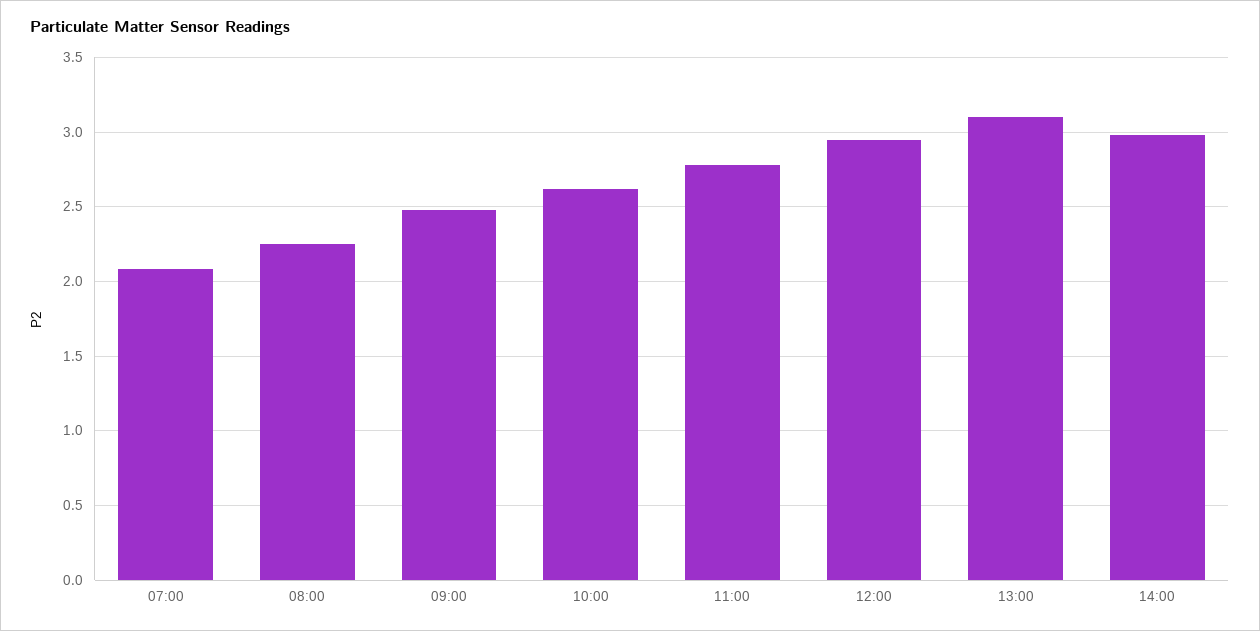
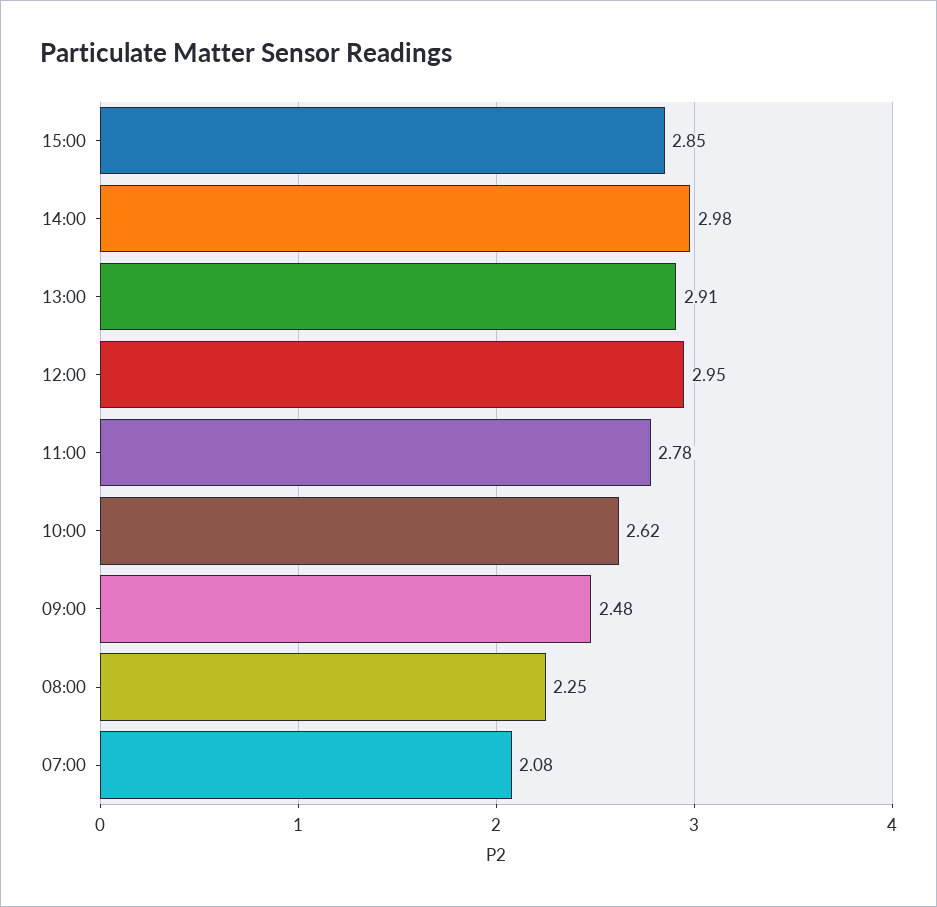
13:00: 3.1 -> 2.91
15:00: none -> 2.85

